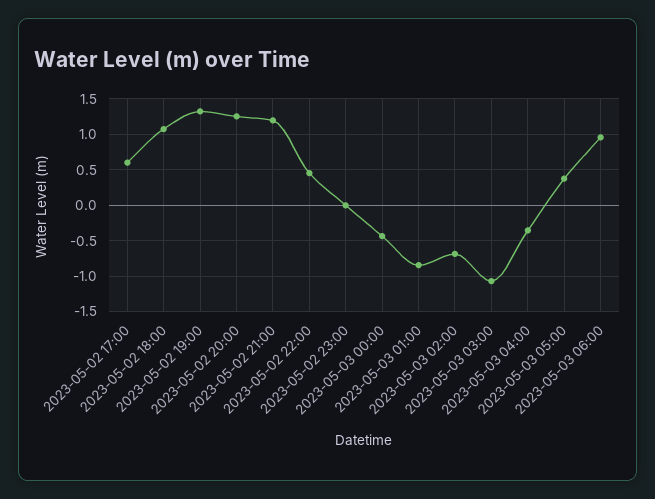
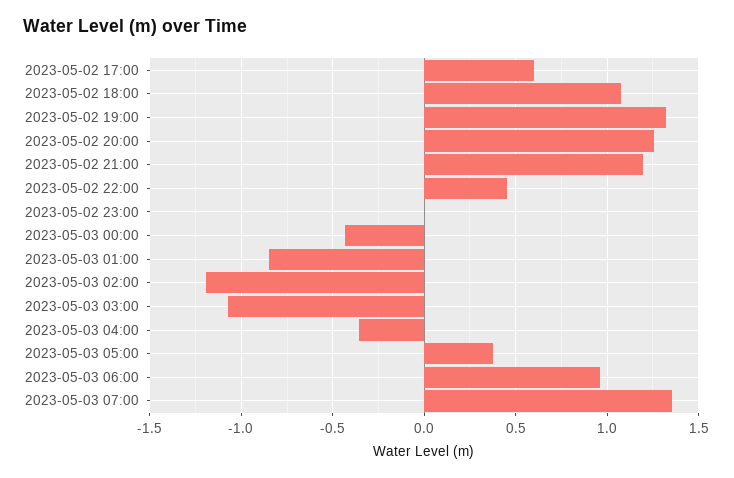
2023-05-03 02:00: -0.7 -> -1.2
2023-05-03 07:00: none -> 1.35

